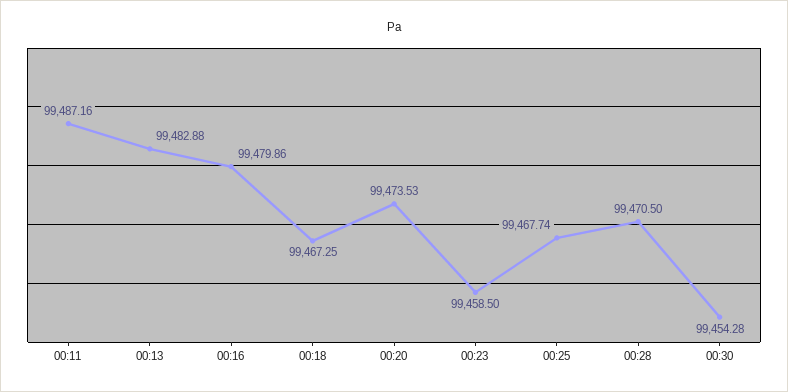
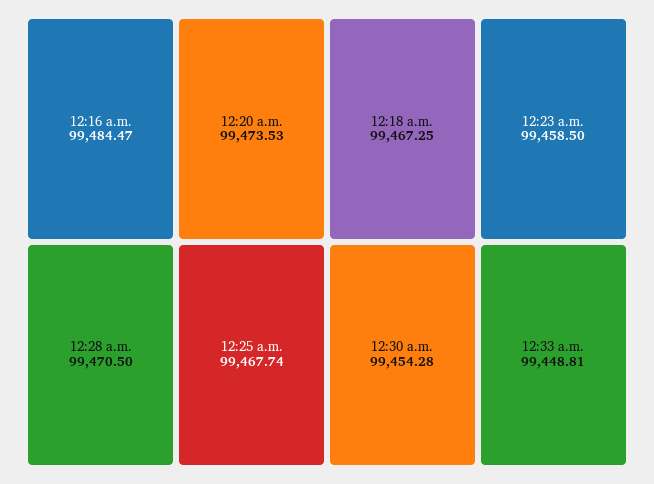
00:11: 99487.16 -> none
00:13: 99482.88 -> none
00:16: 99479.86 -> 99484.47
12:33 a.m.: none -> 99448.81

